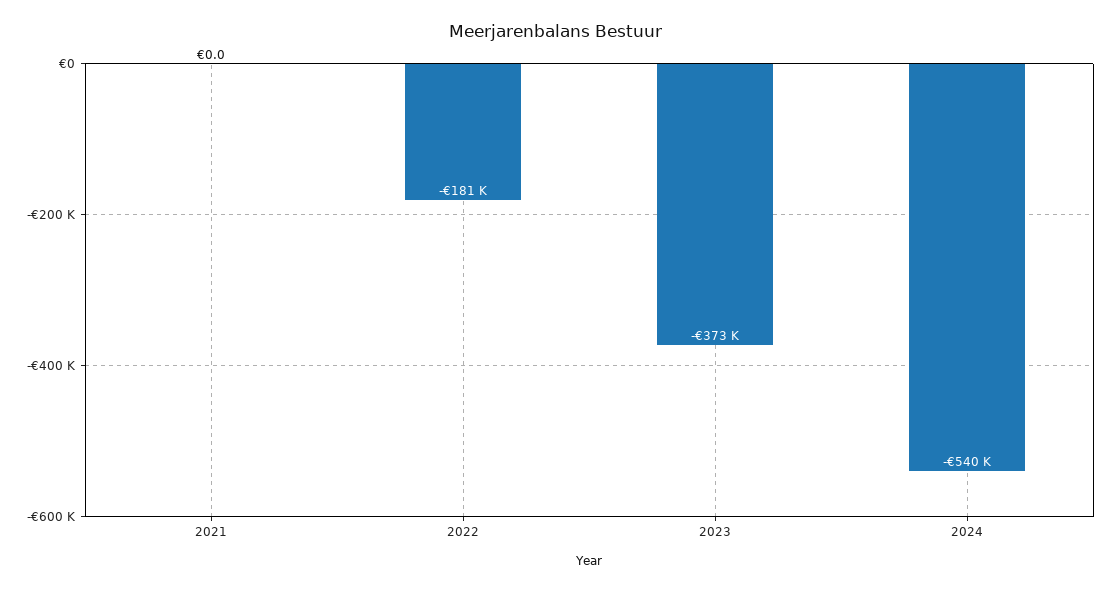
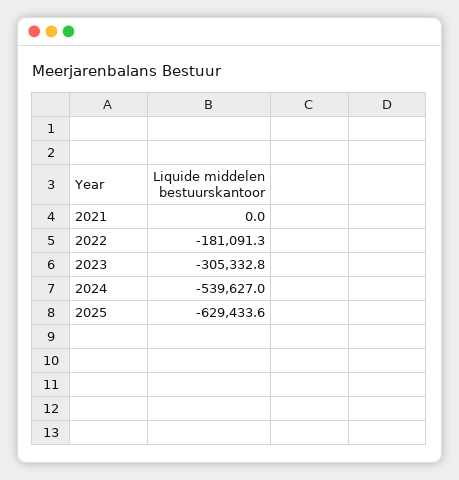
2023: -373000 -> -305332.8
2025: none -> -629433.6

